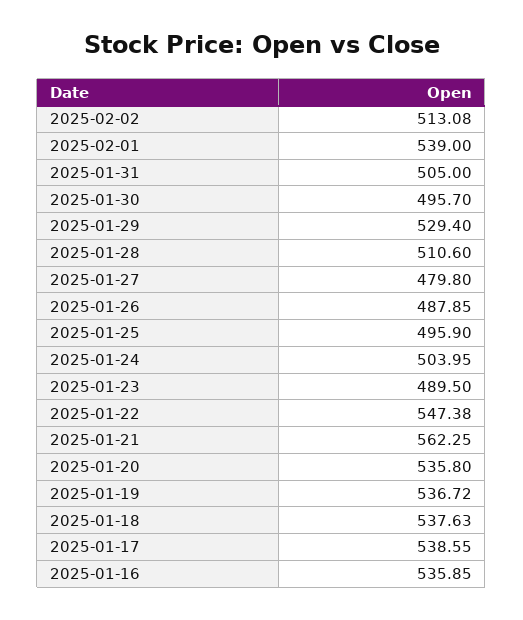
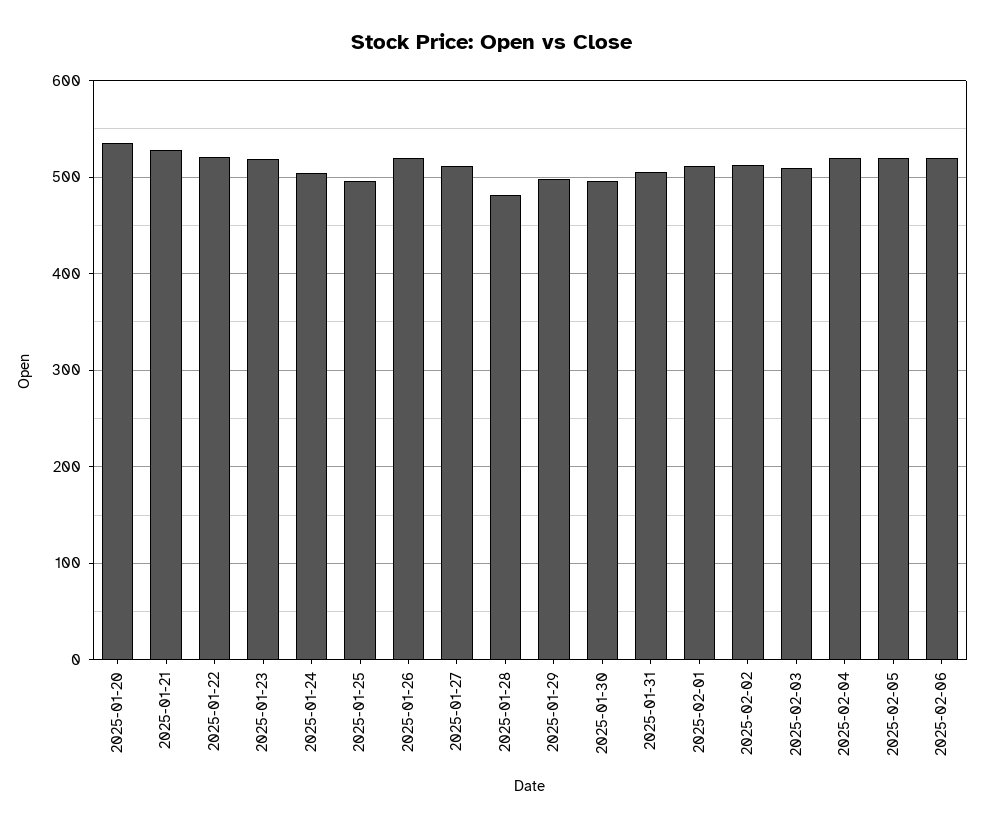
2025-02-01: 539 -> 510
2025-01-29: 529.4 -> 500
2025-01-28: 510.6 -> 480
2025-01-27: 479.8 -> 510
2025-01-26: 487.85 -> 520
2025-01-23: 489.5 -> 520
2025-01-22: 547.38 -> 520
2025-01-21: 562.25 -> 530
2025-01-19: 536.72 -> none
2025-01-18: 537.63 -> none
2025-01-17: 538.55 -> none
2025-01-16: 535.85 -> none
2025-02-03: none -> 510
2025-02-04: none -> 520
2025-02-05: none -> 520
2025-02-06: none -> 520

